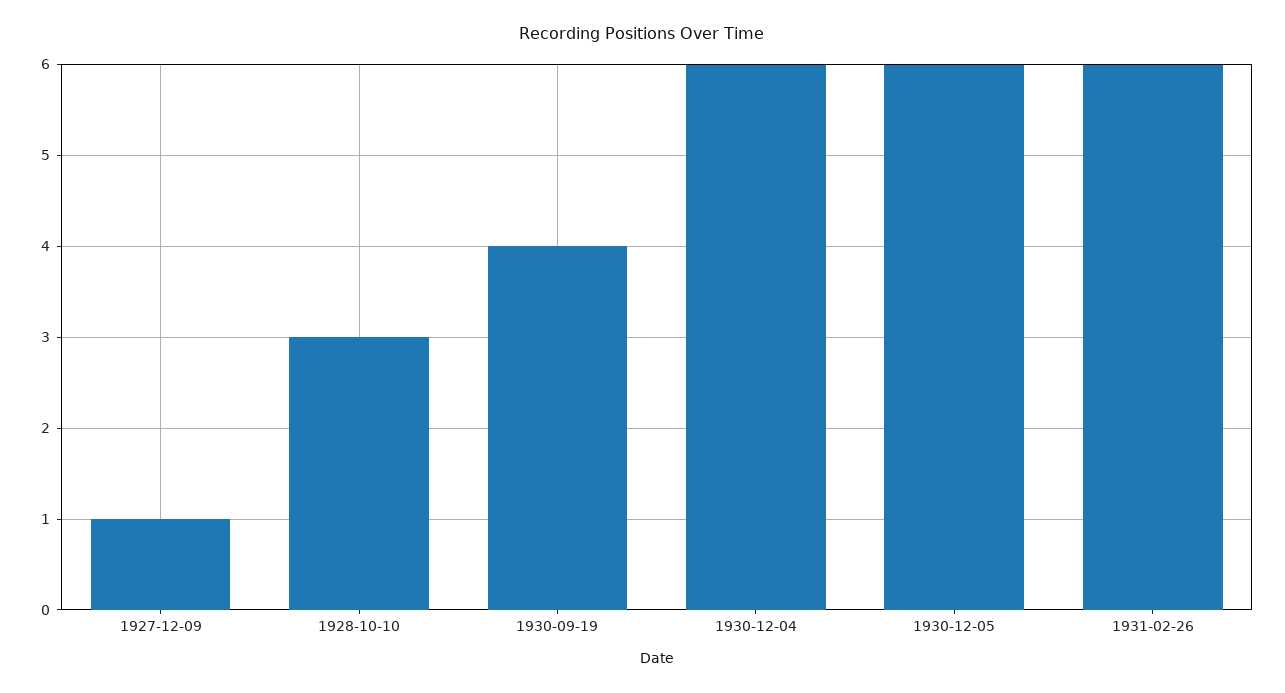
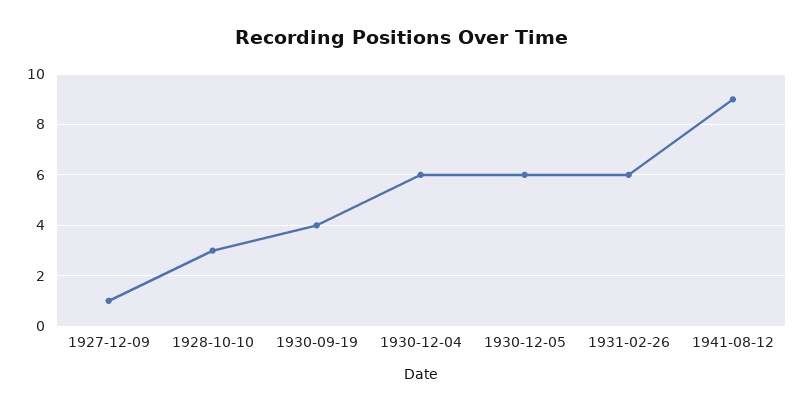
1941-08-12: none -> 9

